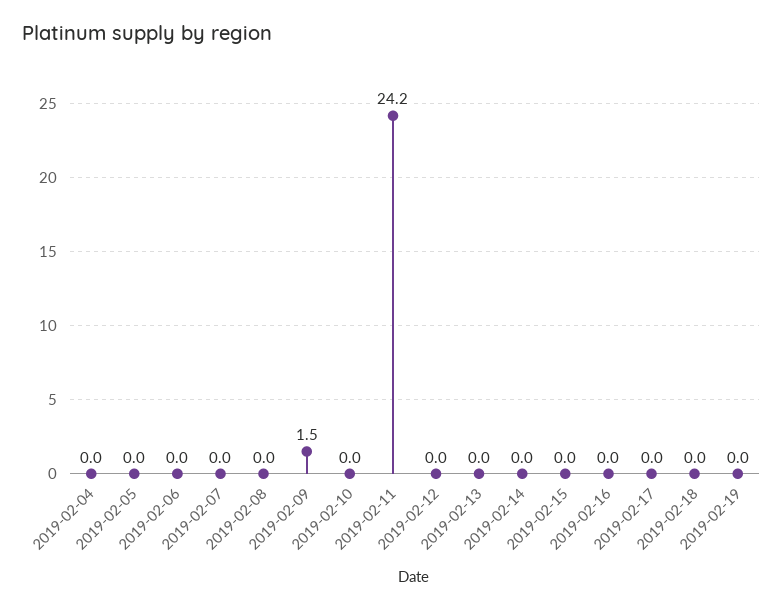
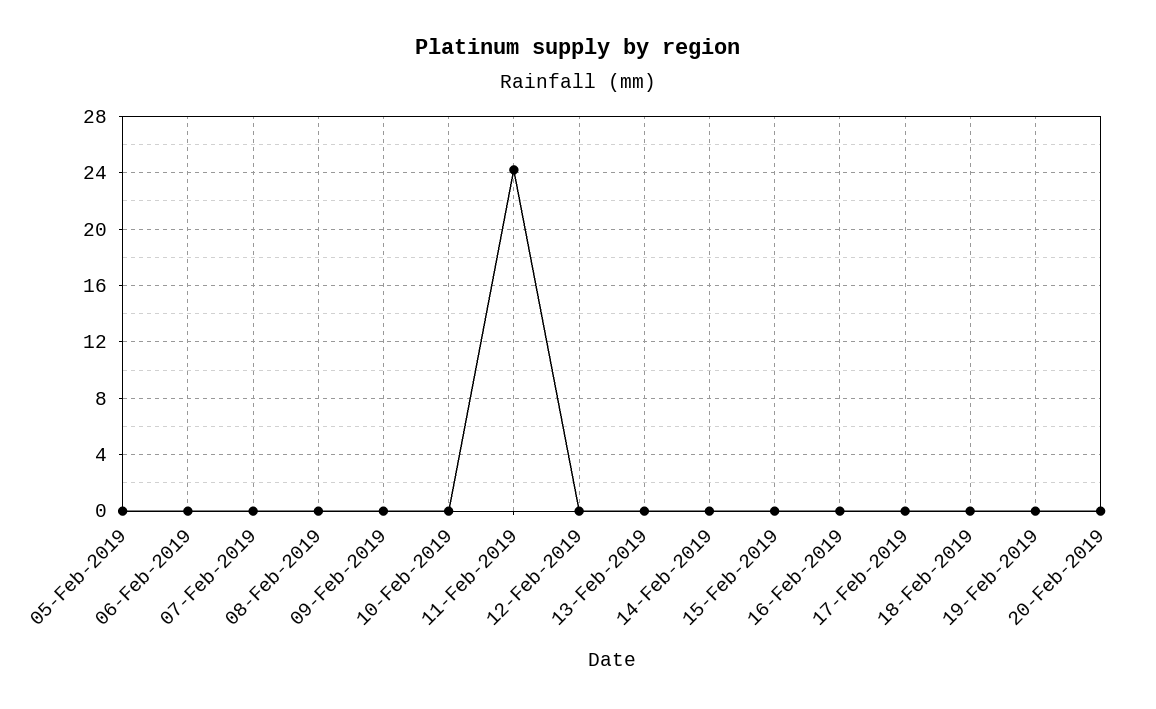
2019-02-04: 0 -> none
2019-02-09: 1.5 -> 0
20-Feb-2019: none -> 0

